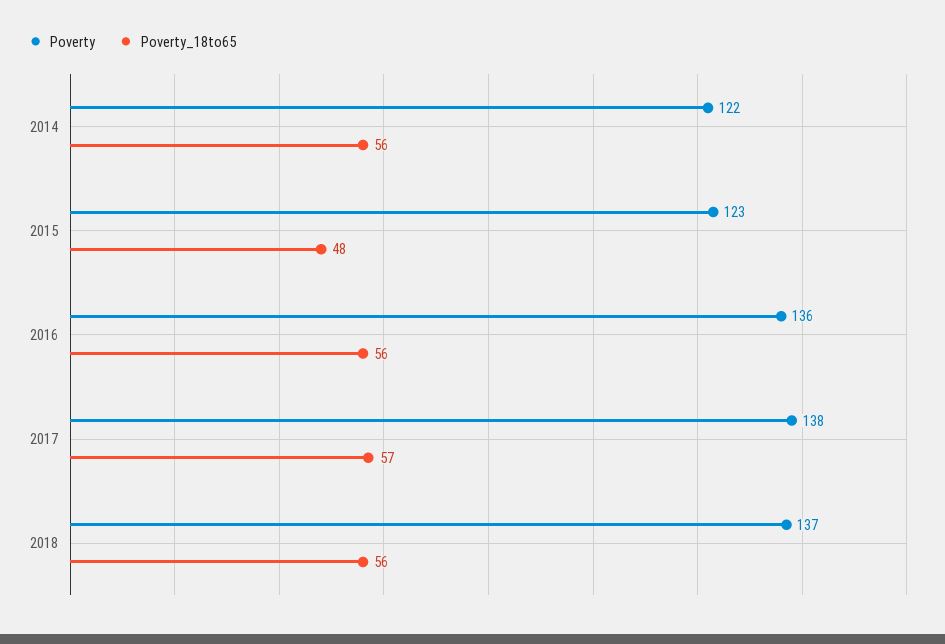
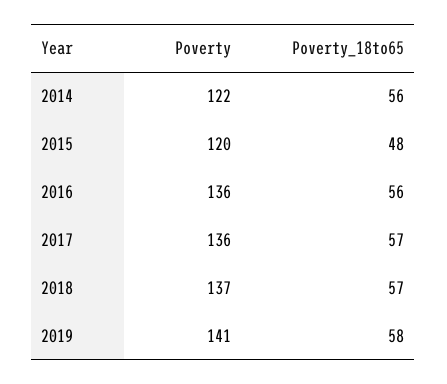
Poverty, 2015: 123 -> 120
Poverty, 2017: 138 -> 136
Poverty_18to65, 2018: 56 -> 57
Poverty, 2019: none -> 141
Poverty_18to65, 2019: none -> 58

